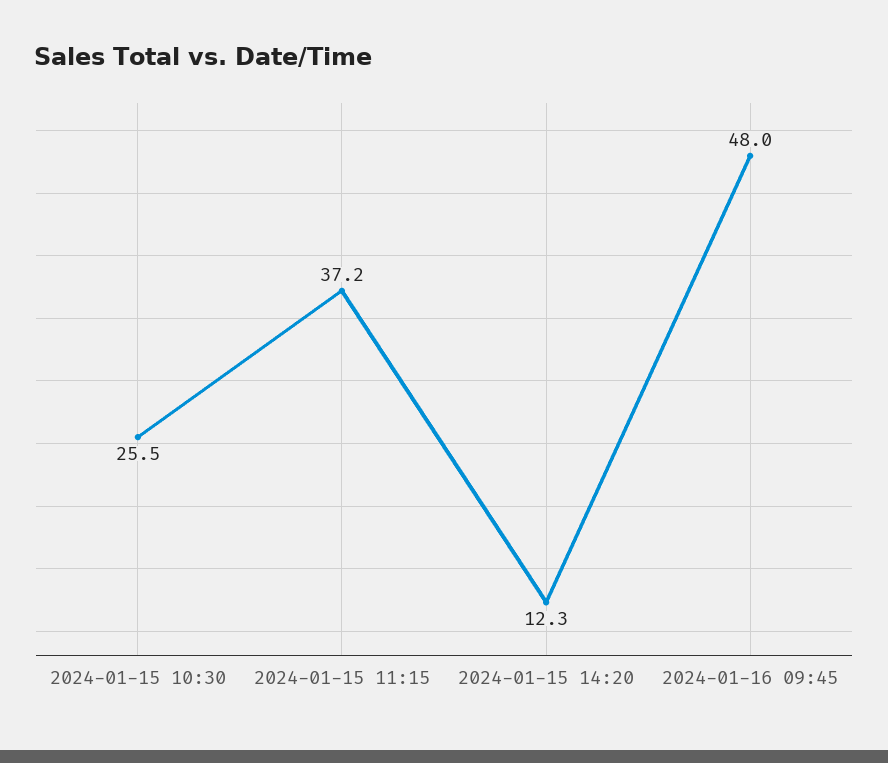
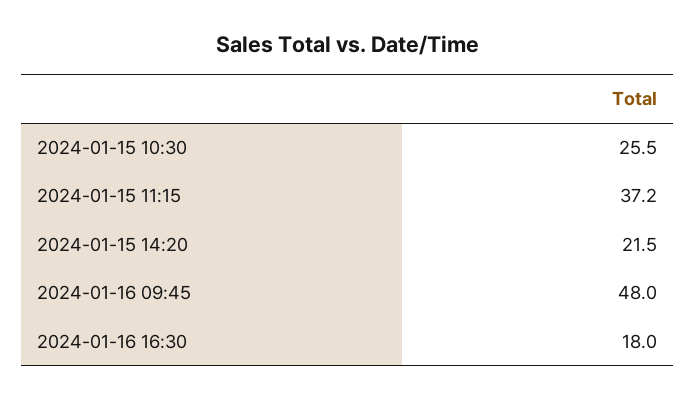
2024-01-15 14:20: 12.3 -> 21.5
2024-01-16 16:30: none -> 18

